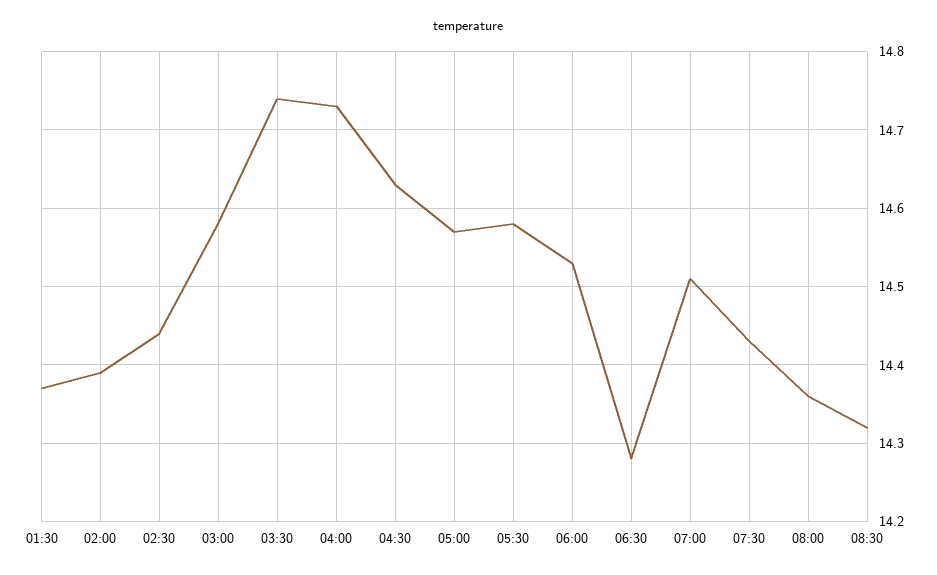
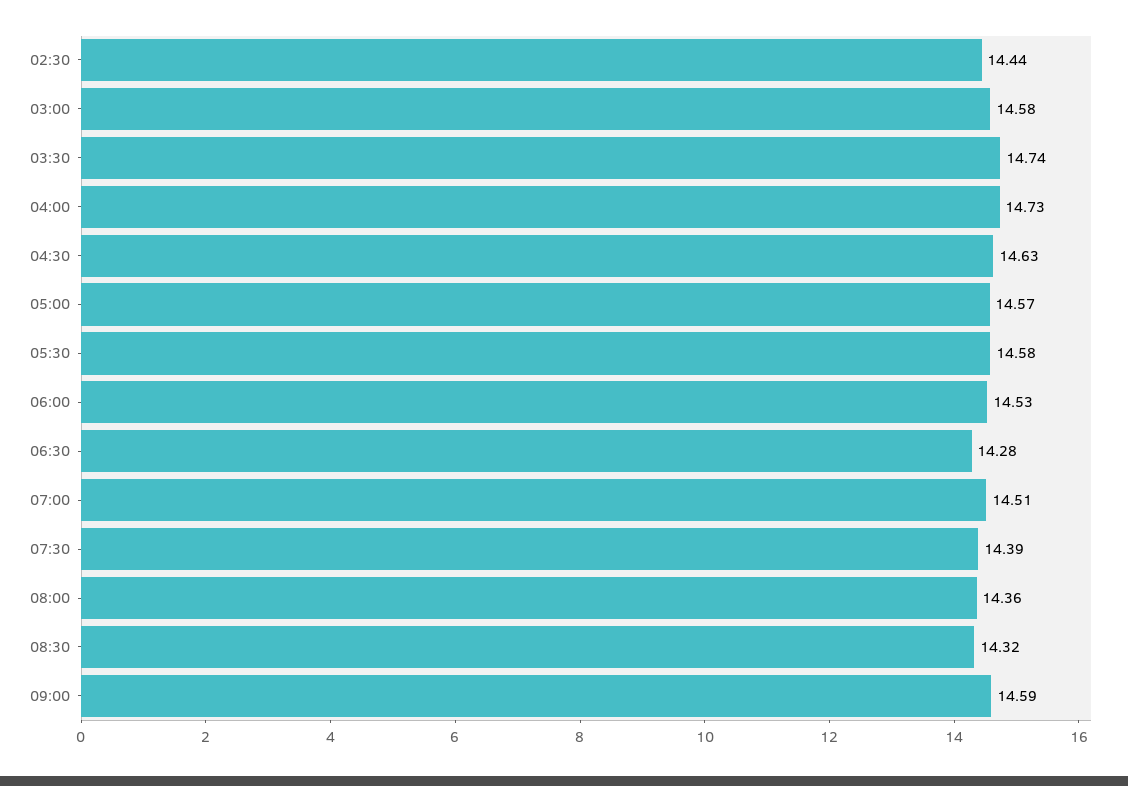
01:30: 14.37 -> none
02:00: 14.39 -> none
07:30: 14.43 -> 14.39
09:00: none -> 14.59

